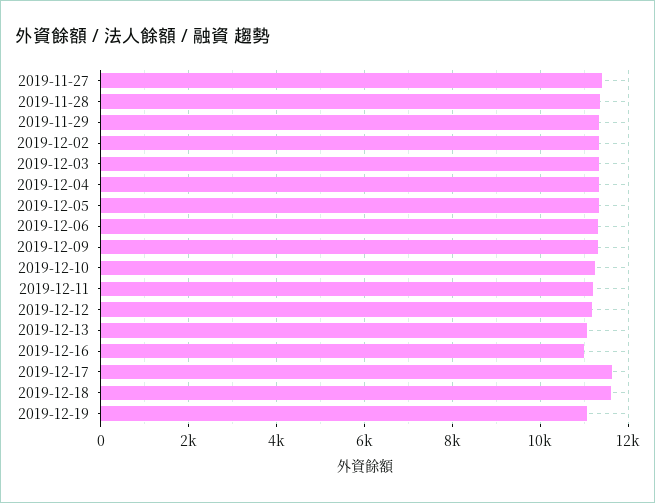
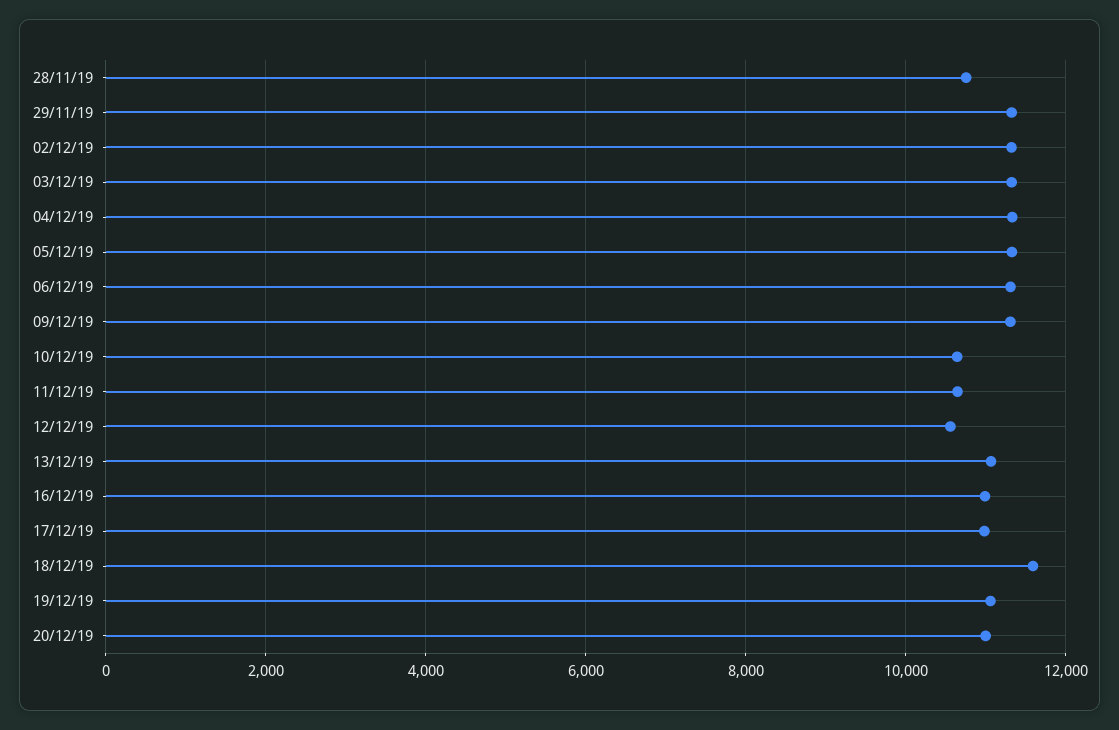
2019-11-27: 11400 -> none
2019-11-28: 11400 -> 10800
2019-12-10: 11200 -> 10600
2019-12-11: 11200 -> 10600
2019-12-12: 11200 -> 10600
2019-12-17: 11600 -> 11000
20/12/19: none -> 11000

